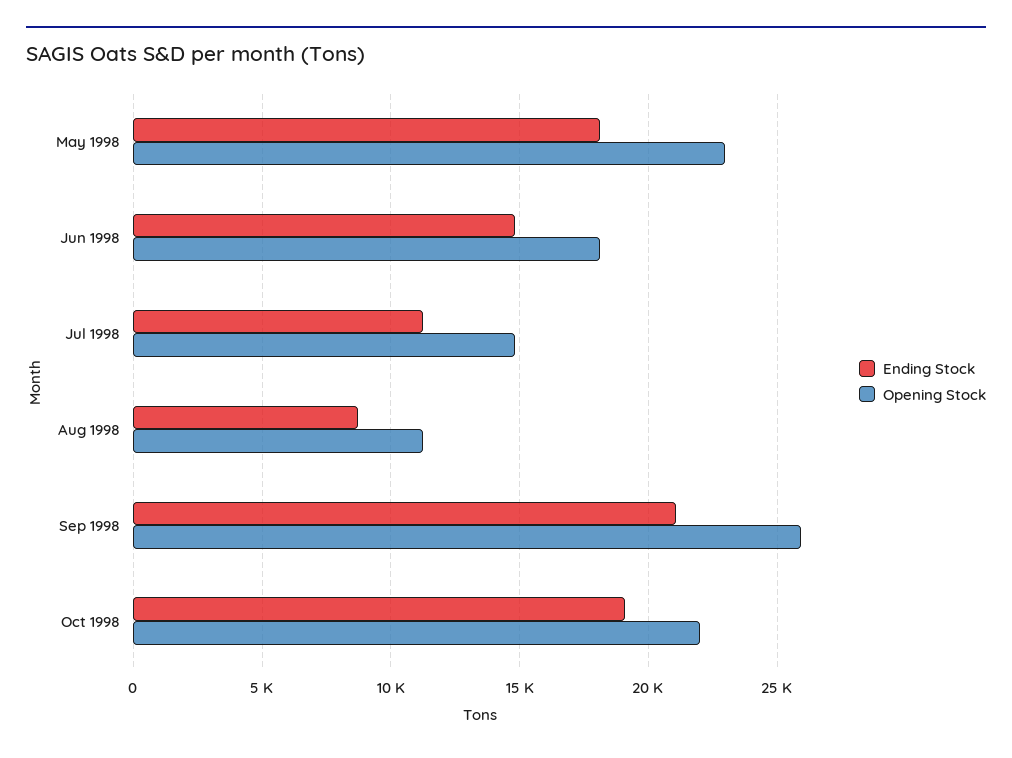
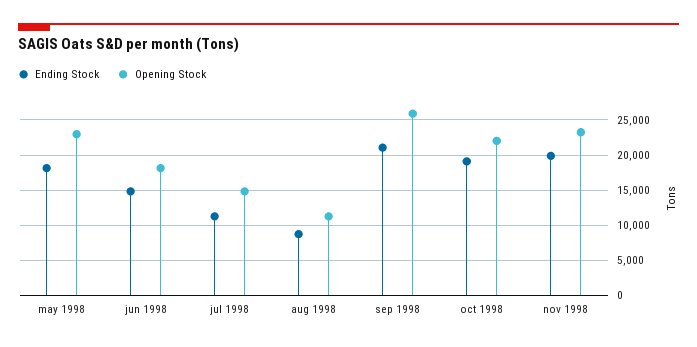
Ending Stock, nov 1998: none -> 20000
Opening Stock, nov 1998: none -> 23000

